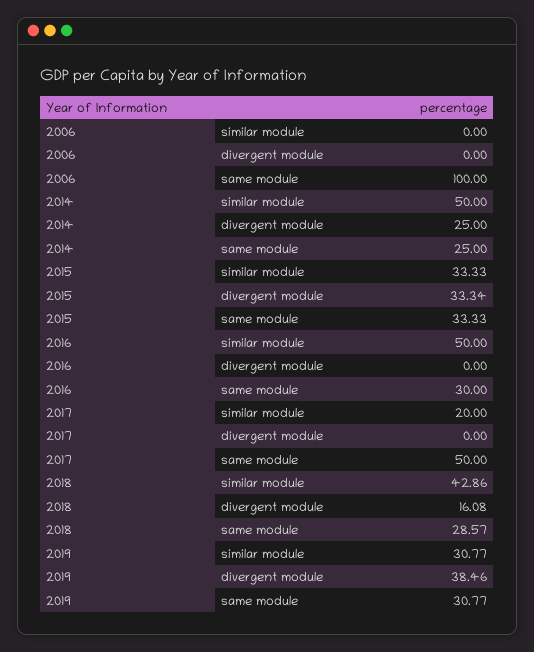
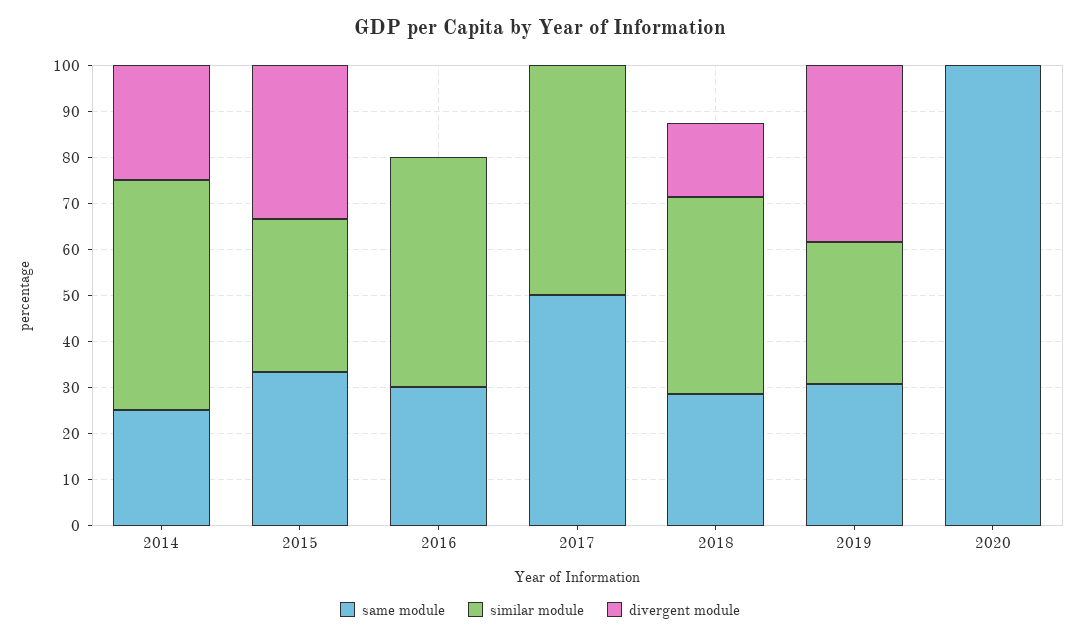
similar module, 2006: 0 -> none
divergent module, 2006: 0 -> none
same module, 2006: 100 -> none
similar module, 2017: 20 -> 50
same module, 2020: none -> 100
similar module, 2020: none -> 0
divergent module, 2020: none -> 0

